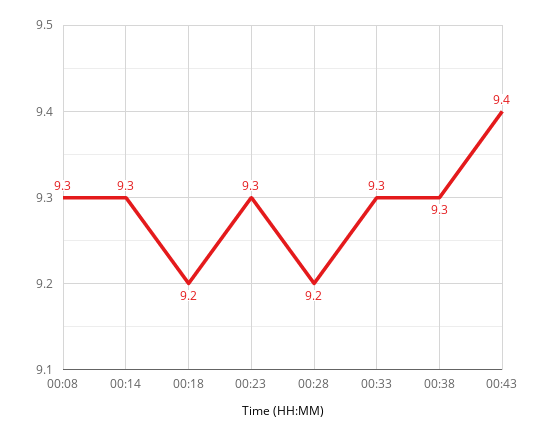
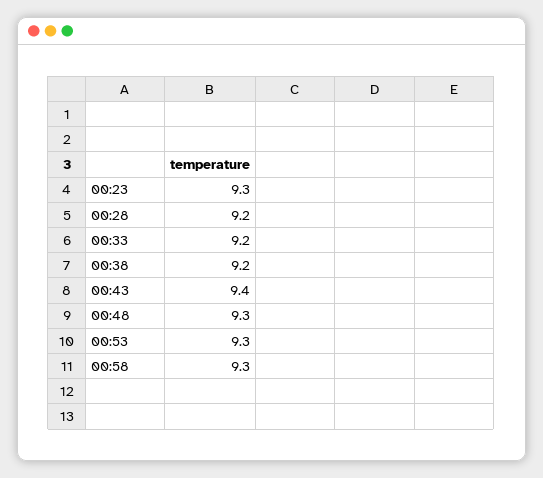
00:08: 9.3 -> none
00:14: 9.3 -> none
00:18: 9.2 -> none
00:33: 9.3 -> 9.2
00:38: 9.3 -> 9.2
00:48: none -> 9.3
00:53: none -> 9.3
00:58: none -> 9.3

